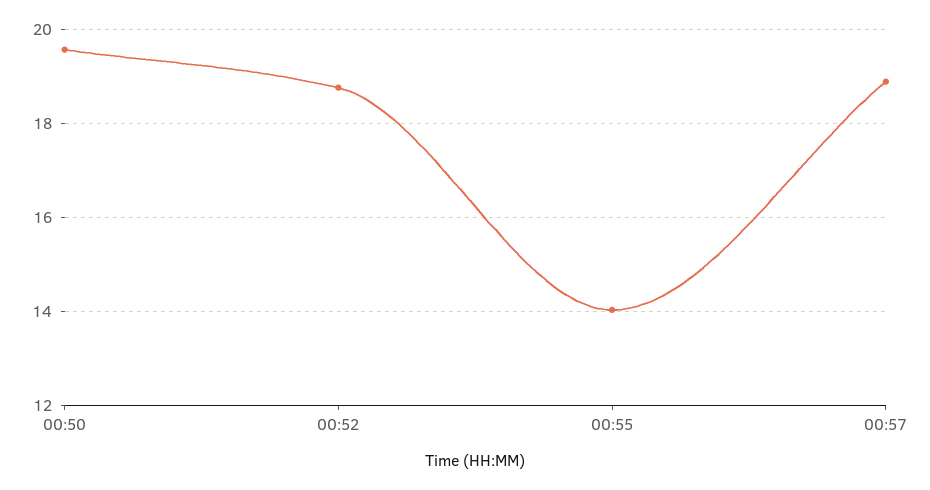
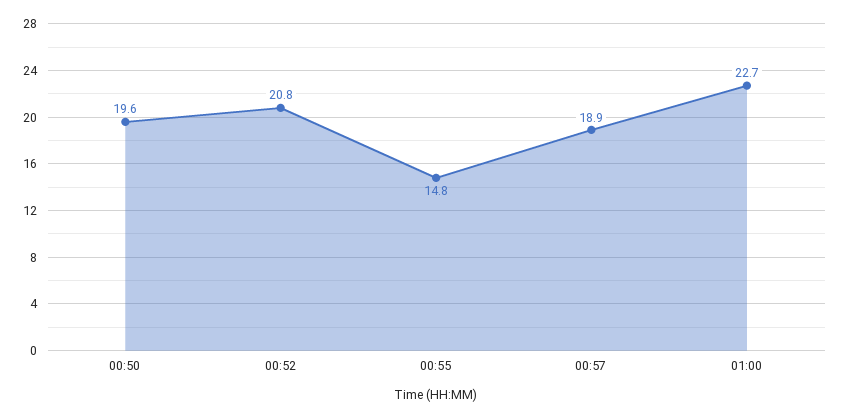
00:52: 18.8 -> 20.8
00:55: 14 -> 14.8
01:00: none -> 22.7

